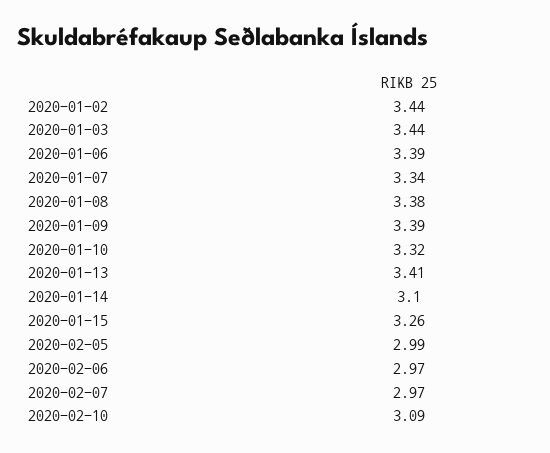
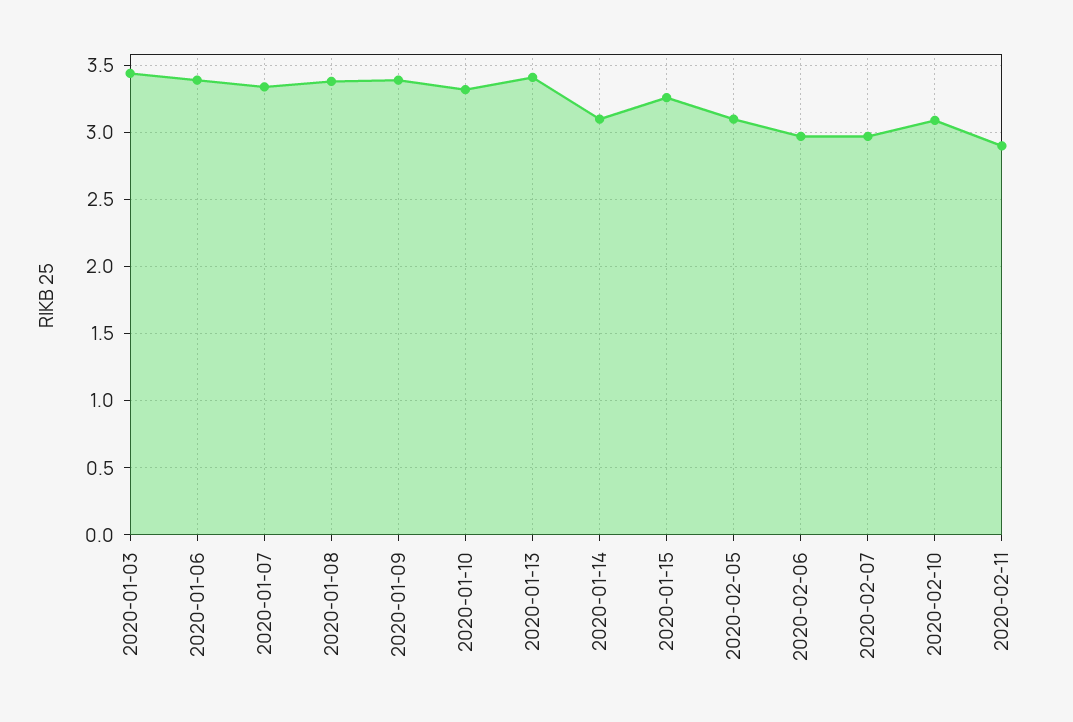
2020-01-02: 3.44 -> none
2020-02-05: 2.99 -> 3.1
2020-02-11: none -> 2.9

